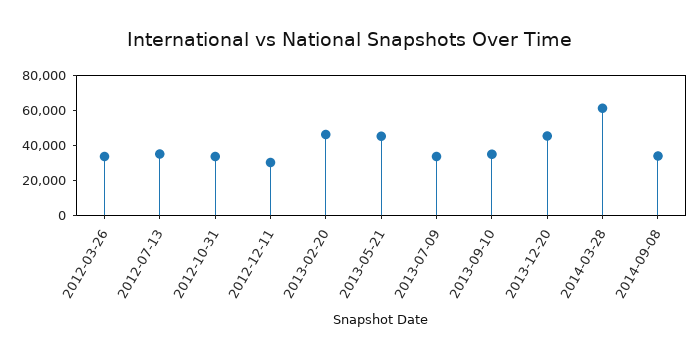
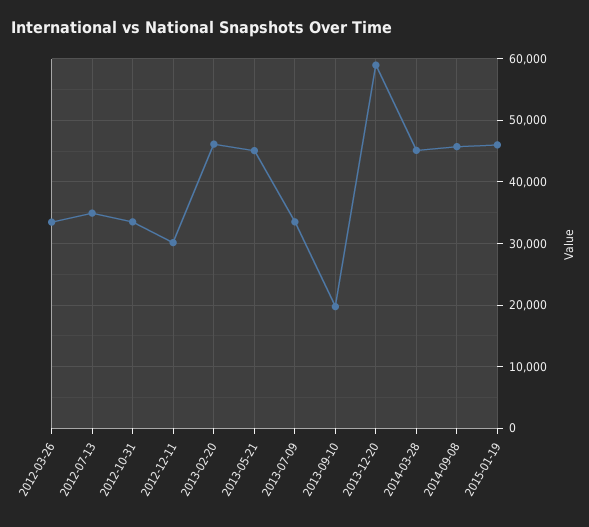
2013-09-10: 35000 -> 20000
2013-12-20: 45000 -> 59000
2014-03-28: 60000 -> 45000
2014-09-08: 35000 -> 46000
2015-01-19: none -> 46000

